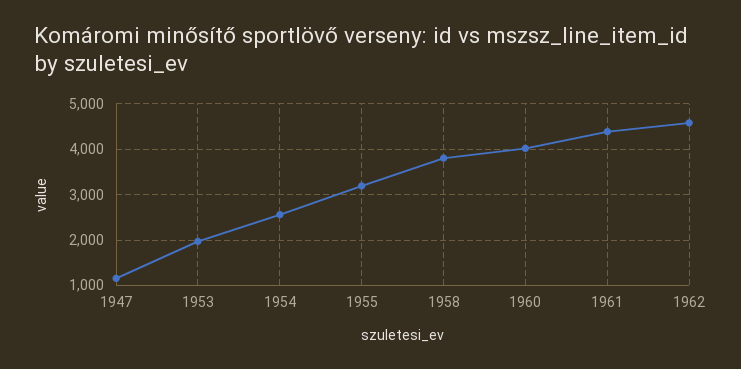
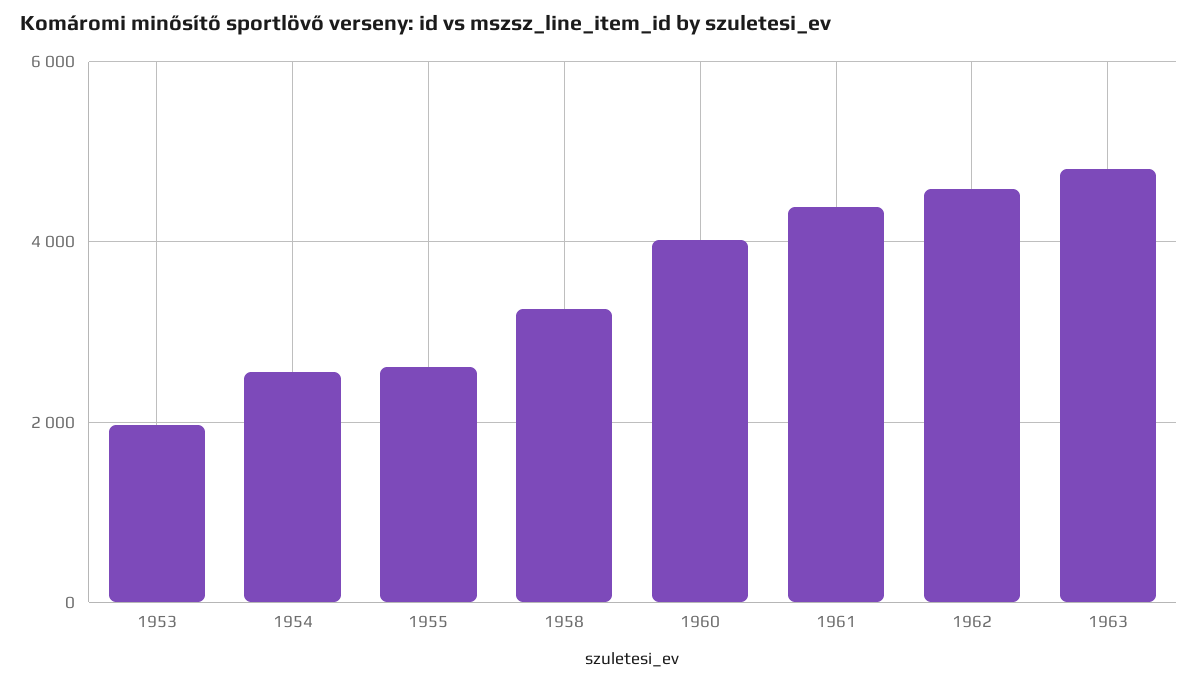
1947: 1200 -> none
1955: 3200 -> 2600
1958: 3800 -> 3200
1963: none -> 4800

